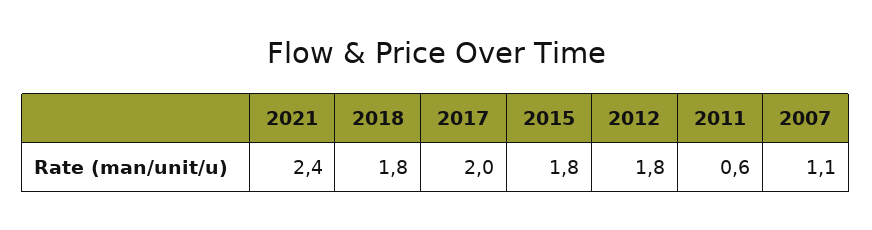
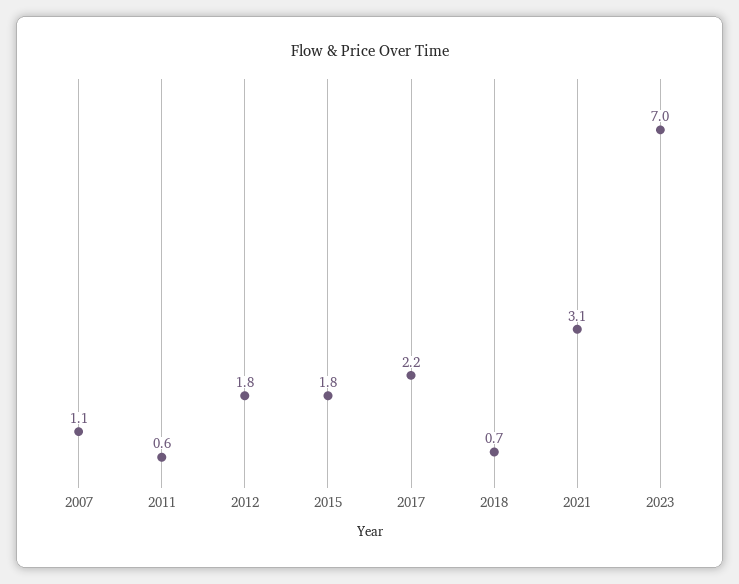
2021: 2.4 -> 3.1
2018: 1.8 -> 0.7
2017: 2 -> 2.2
2023: none -> 7

